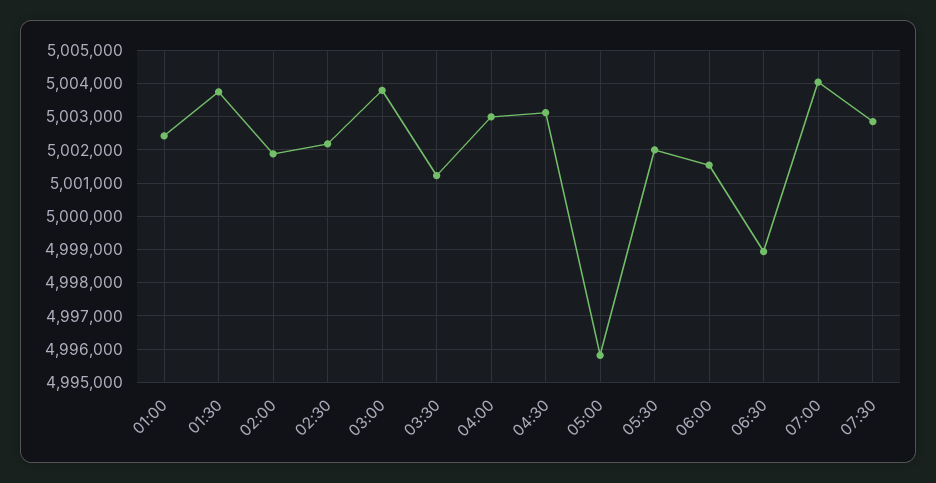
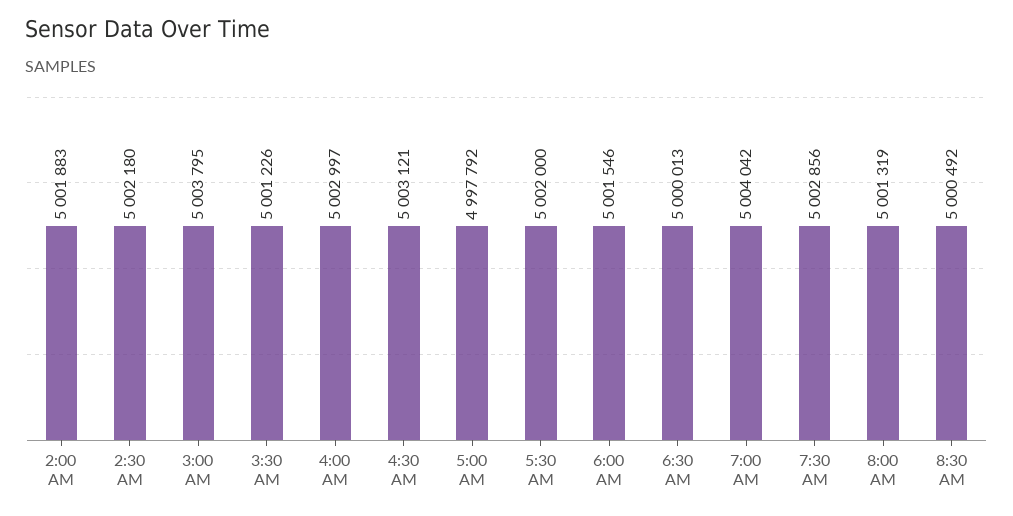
01:00: 5002400 -> none
01:30: 5003800 -> none
05:00: 4995800 -> 4997792
06:30: 4999000 -> 5000013
8:00 AM: none -> 5001319
8:30 AM: none -> 5000492

